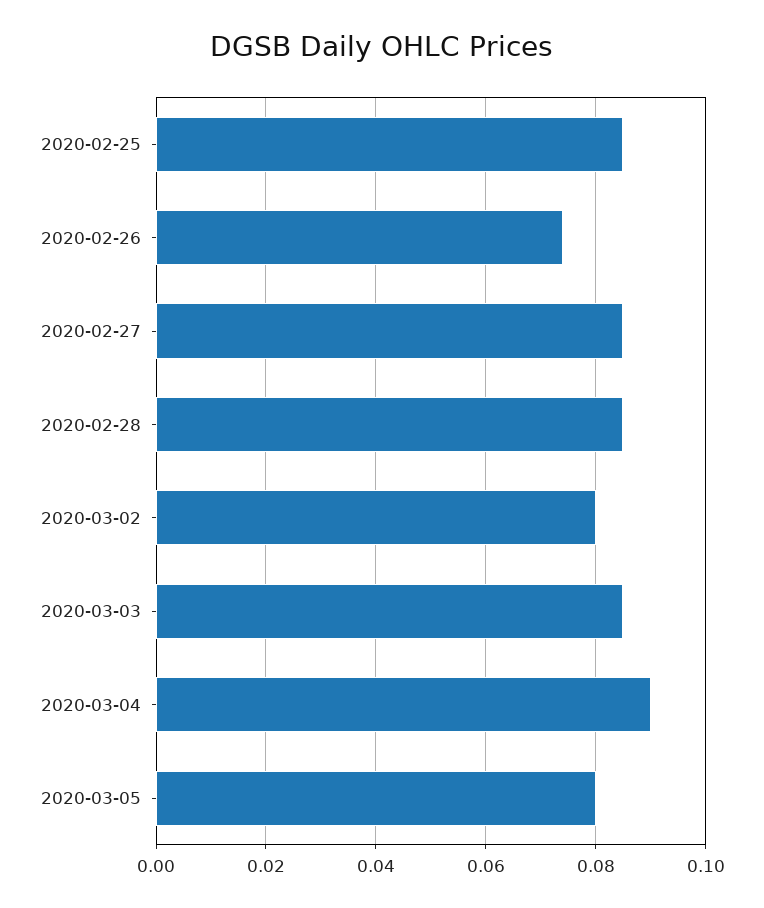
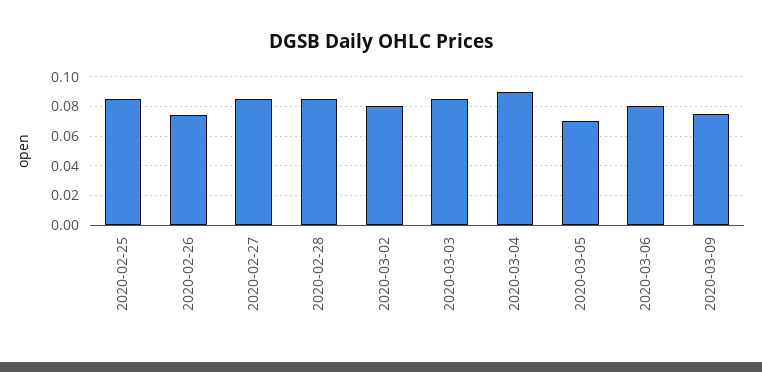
2020-03-05: 0.08 -> 0.07
2020-03-06: none -> 0.08
2020-03-09: none -> 0.075

